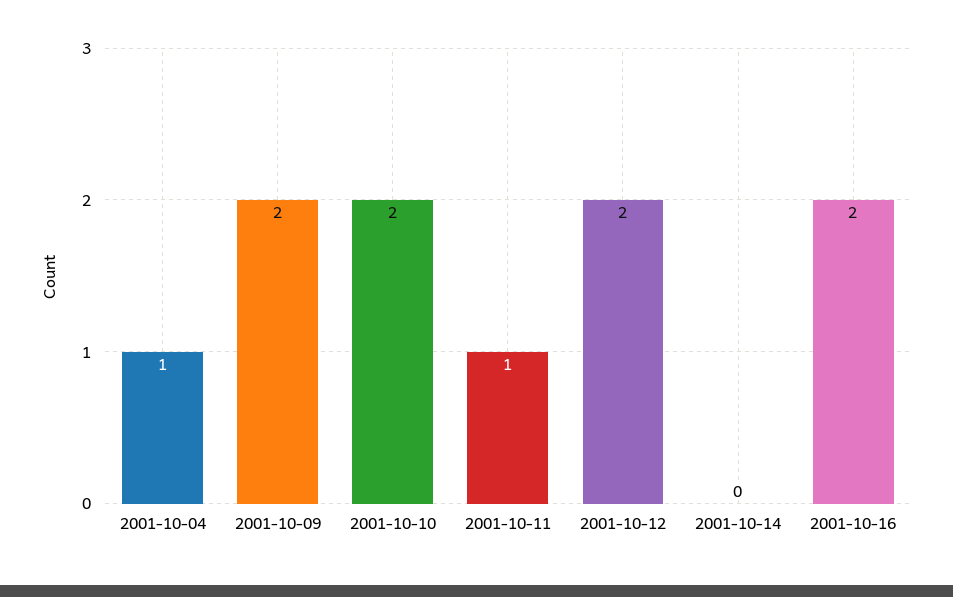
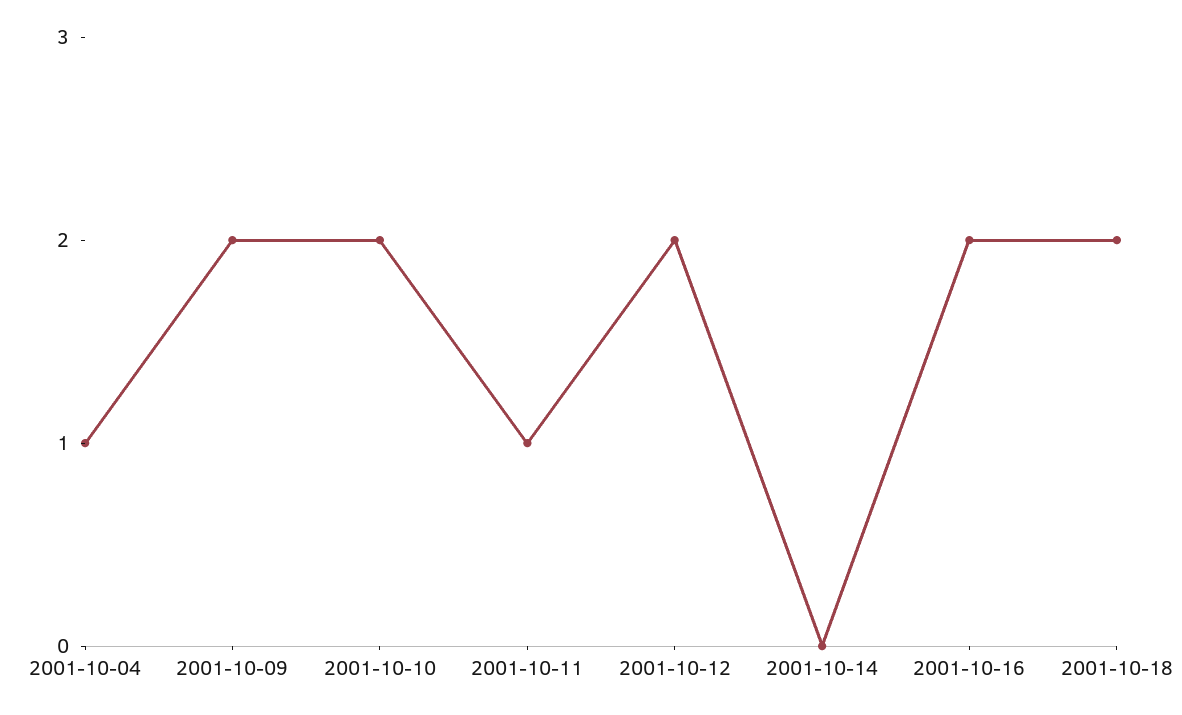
2001-10-18: none -> 2

